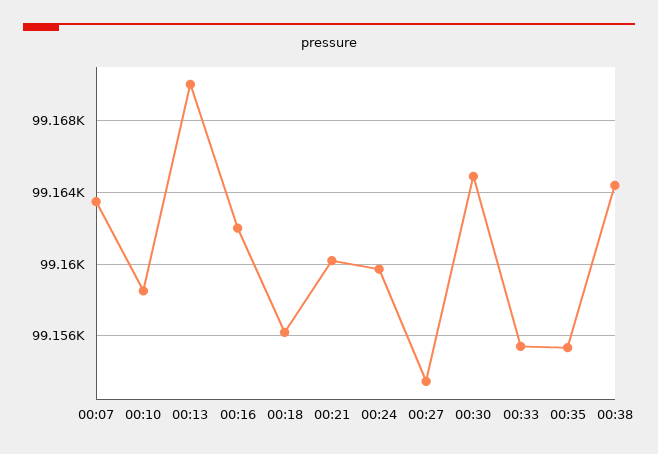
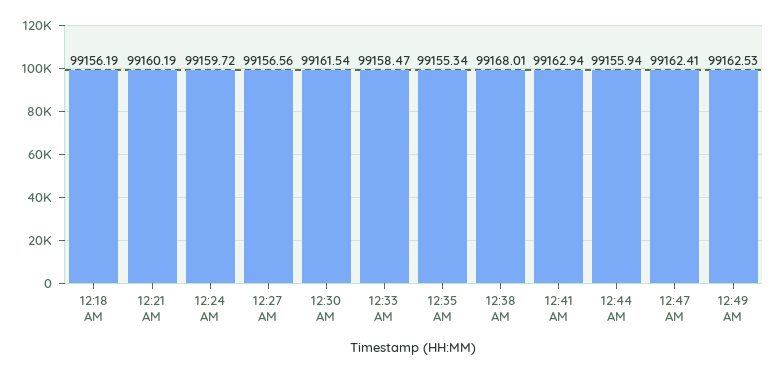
00:07: 99163.5 -> none
00:10: 99158.5 -> none
00:13: 99170 -> none
00:16: 99162 -> none
00:27: 99153.5 -> 99156.56
00:30: 99165 -> 99161.54
00:33: 99155.5 -> 99158.47
00:38: 99164.5 -> 99168.01
12:41 AM: none -> 99162.94
12:44 AM: none -> 99155.94
12:47 AM: none -> 99162.41
12:49 AM: none -> 99162.53

